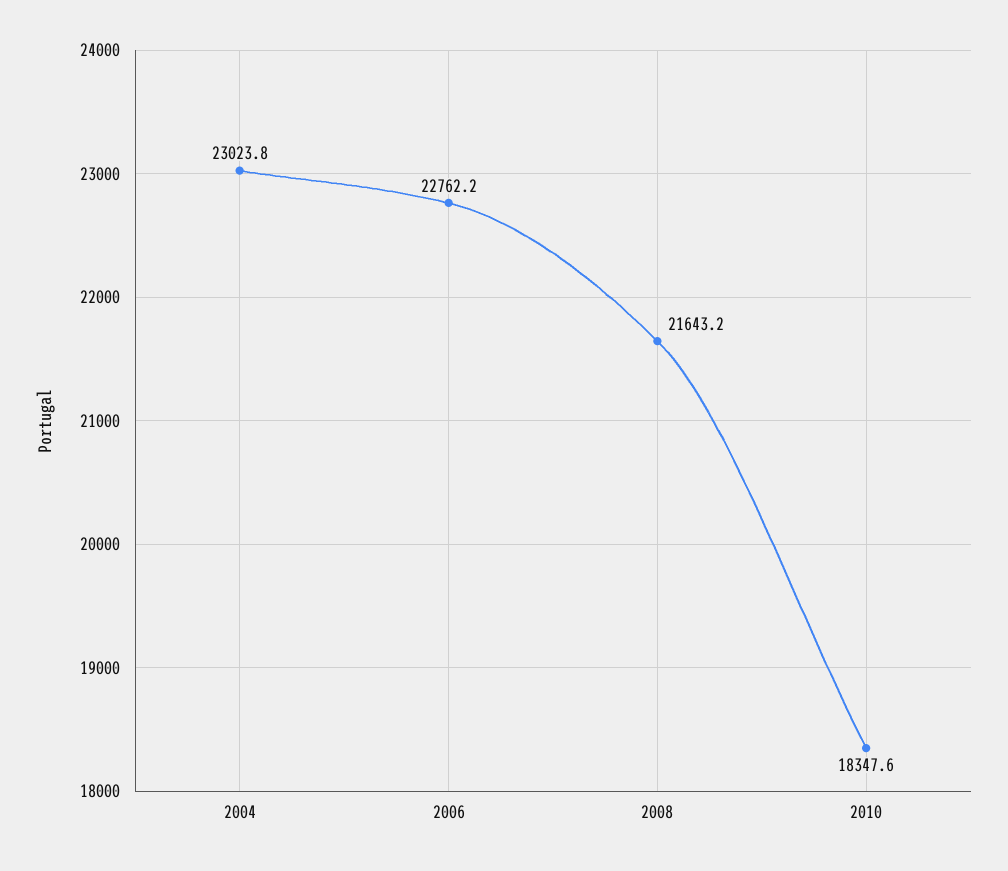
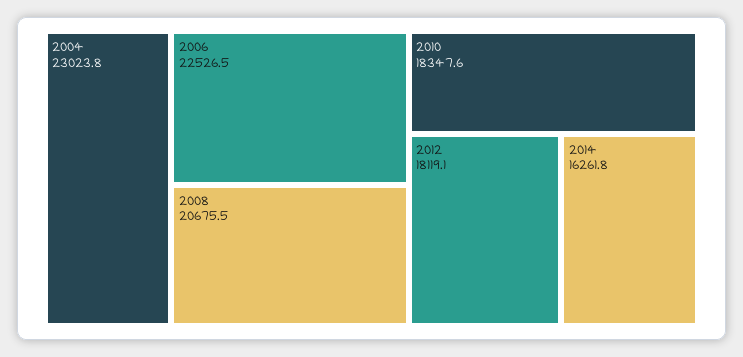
2006: 22762.2 -> 22526.5
2008: 21643.2 -> 20675.5
2012: none -> 18119.1
2014: none -> 16261.8

